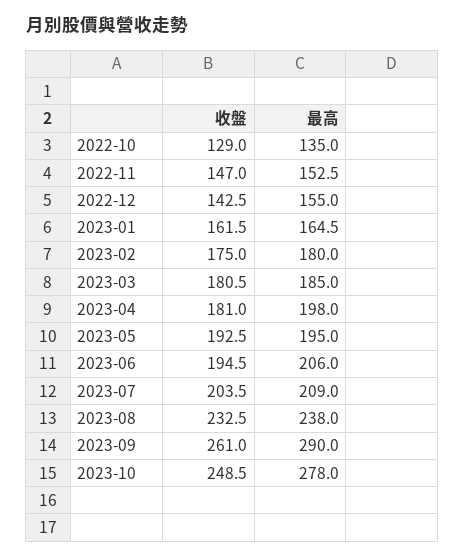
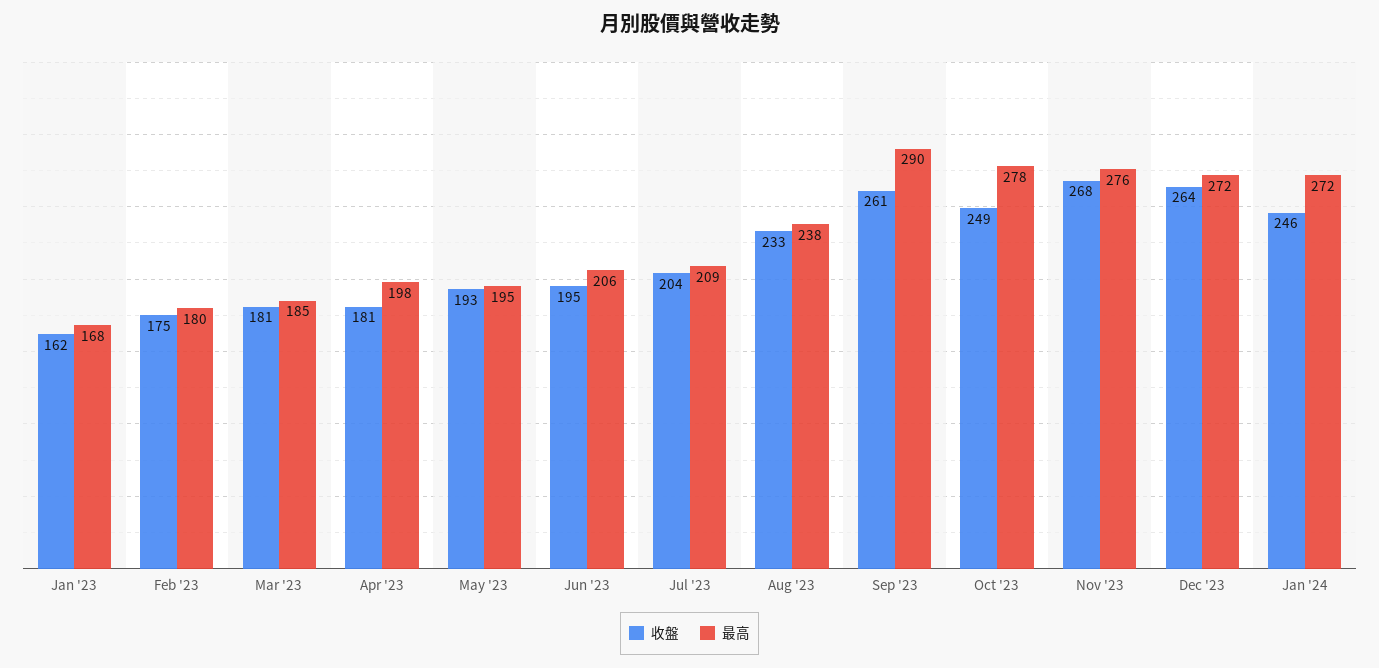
收盤, 2022-10: 129 -> none
最高, 2022-10: 135 -> none
收盤, 2022-11: 147 -> none
最高, 2022-11: 152.5 -> none
收盤, 2022-12: 142.5 -> none
最高, 2022-12: 155 -> none
最高, 2023-01: 164.5 -> 168
收盤, Nov '23: none -> 268
最高, Nov '23: none -> 276
收盤, Dec '23: none -> 264
最高, Dec '23: none -> 272
收盤, Jan '24: none -> 246
最高, Jan '24: none -> 272

